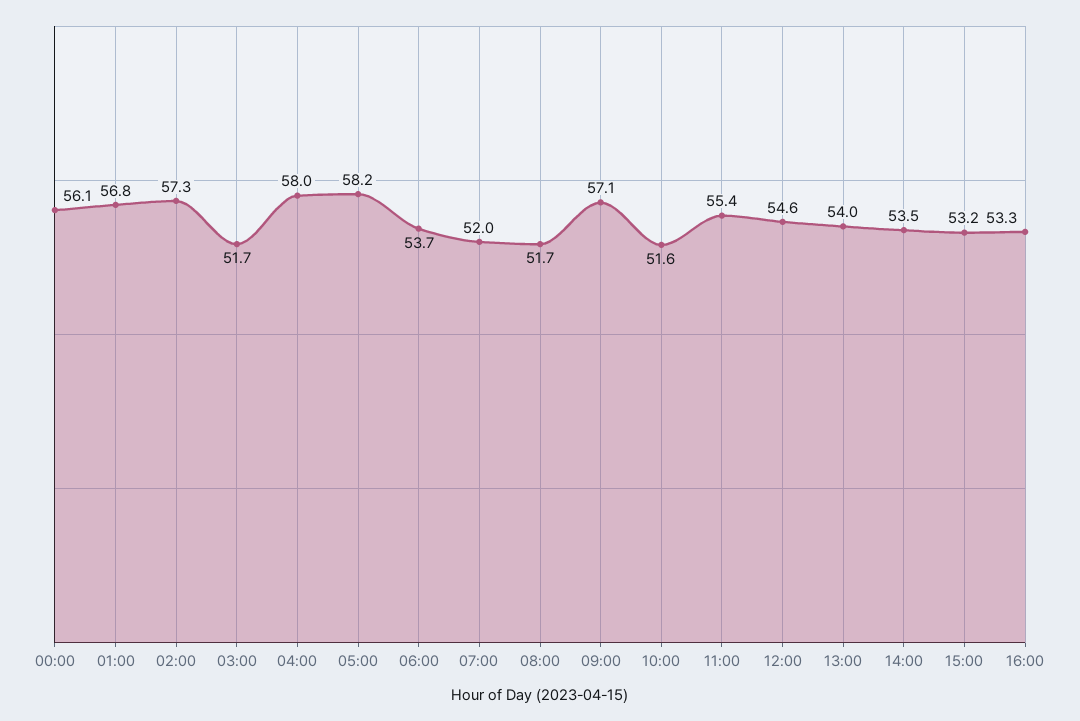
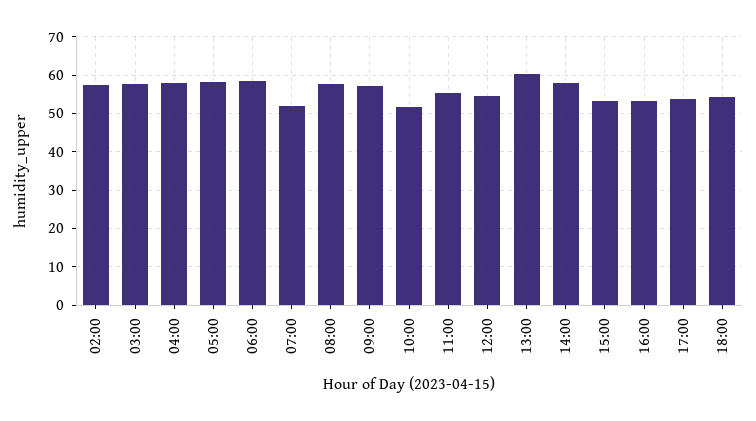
00:00: 56.1 -> none
01:00: 56.8 -> none
03:00: 51.7 -> 58
06:00: 53.7 -> 58
08:00: 51.7 -> 58
13:00: 54 -> 60
14:00: 53.5 -> 58
17:00: none -> 54
18:00: none -> 54

